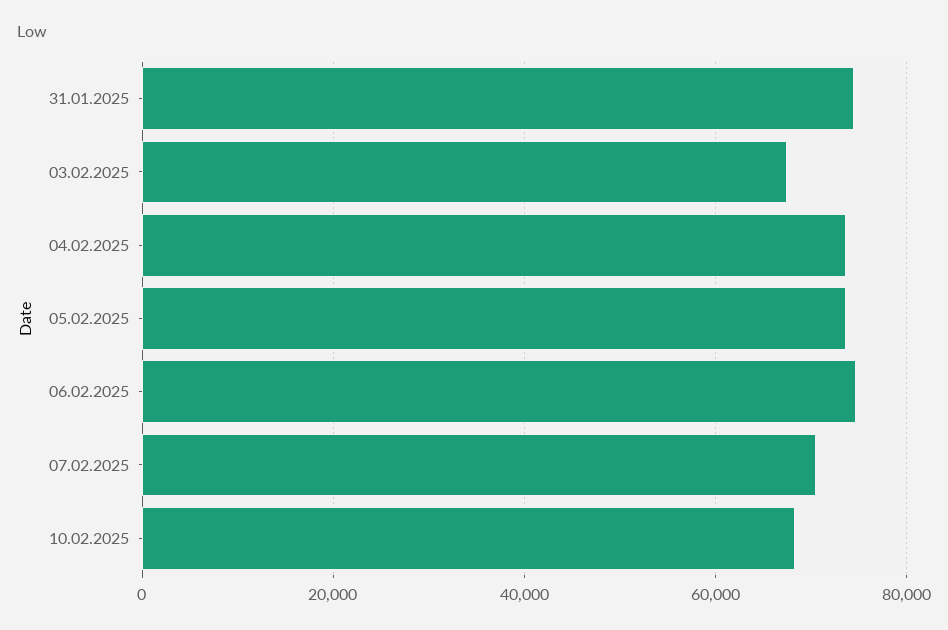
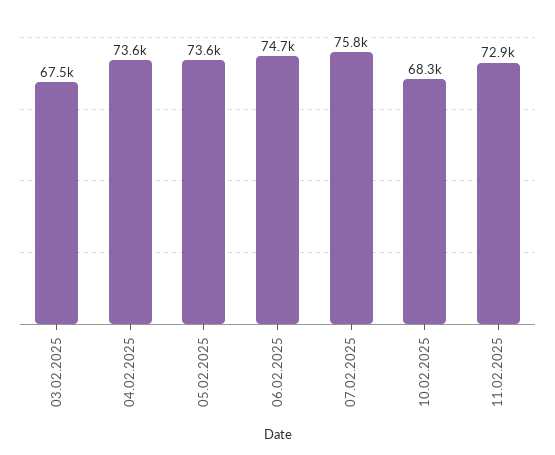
31.01.2025: 74000 -> none
07.02.2025: 70000 -> 75800
11.02.2025: none -> 72900

